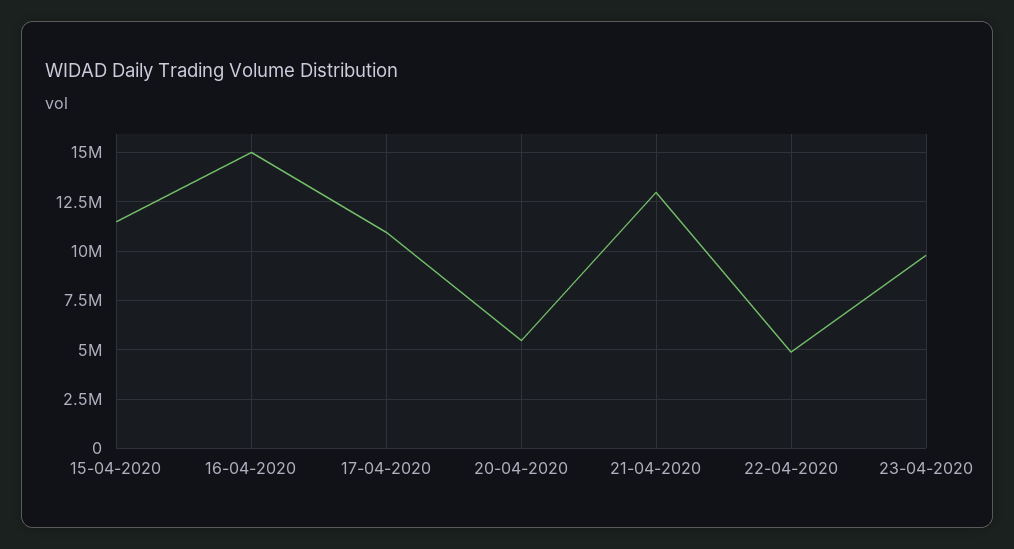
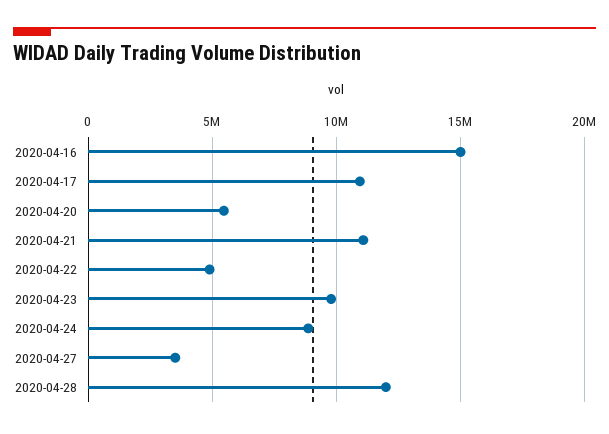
15-04-2020: 11500000 -> none
21-04-2020: 13000000 -> 11000000
2020-04-24: none -> 9000000
2020-04-27: none -> 3500000
2020-04-28: none -> 12000000

